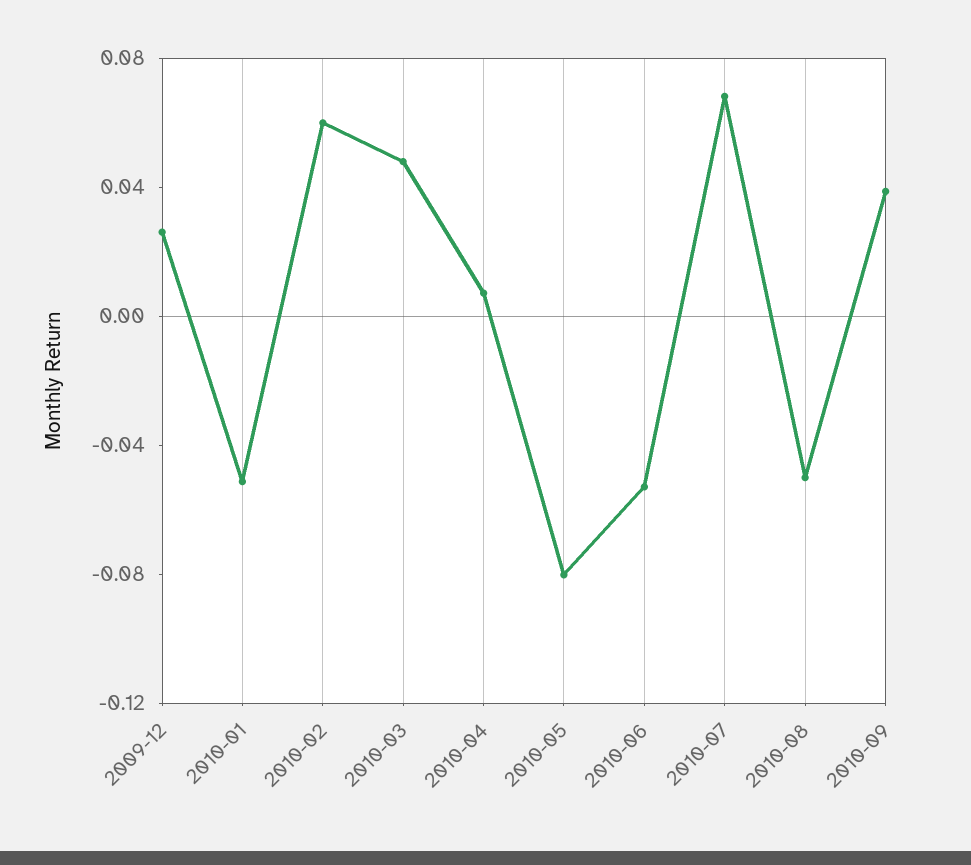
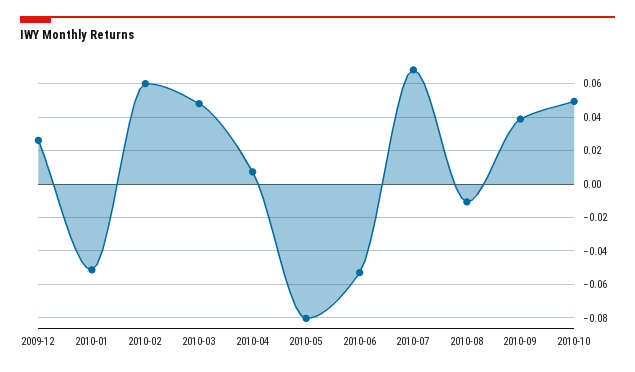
2010-08: -0.05 -> -0.01
2010-10: none -> 0.05

